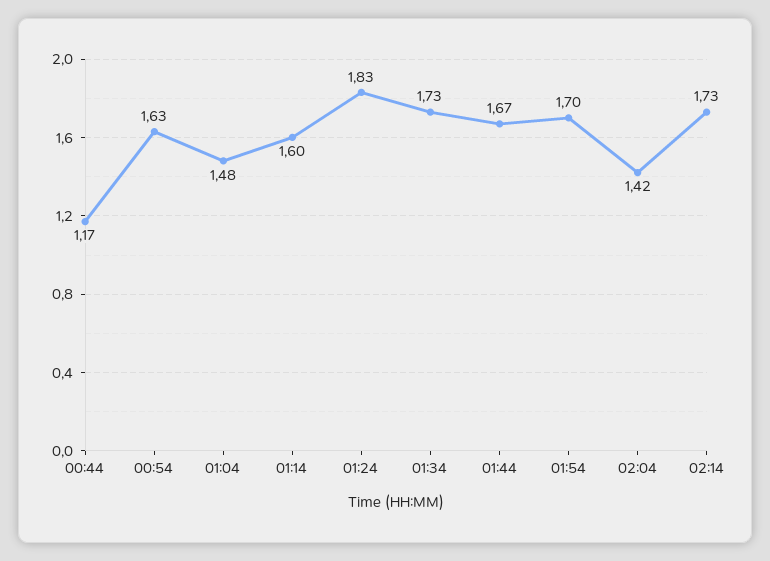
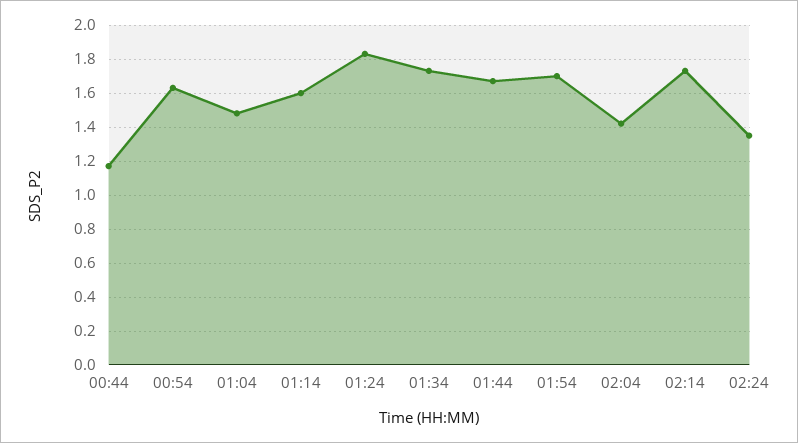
02:24: none -> 1.35

